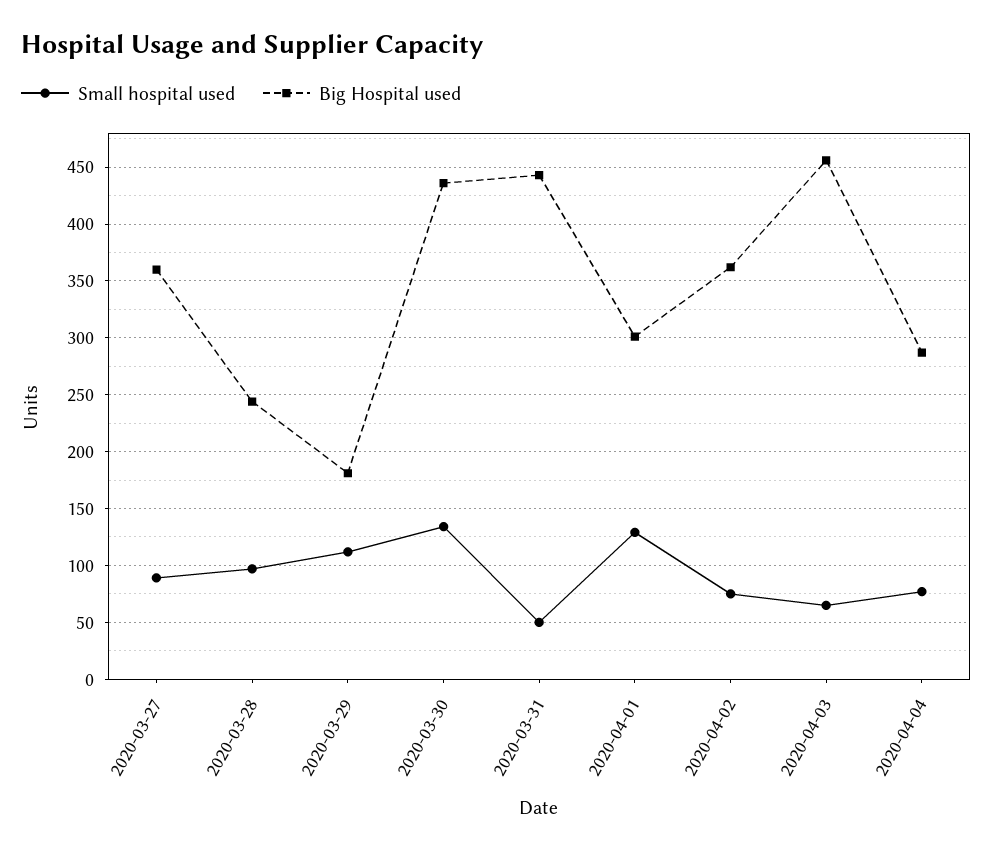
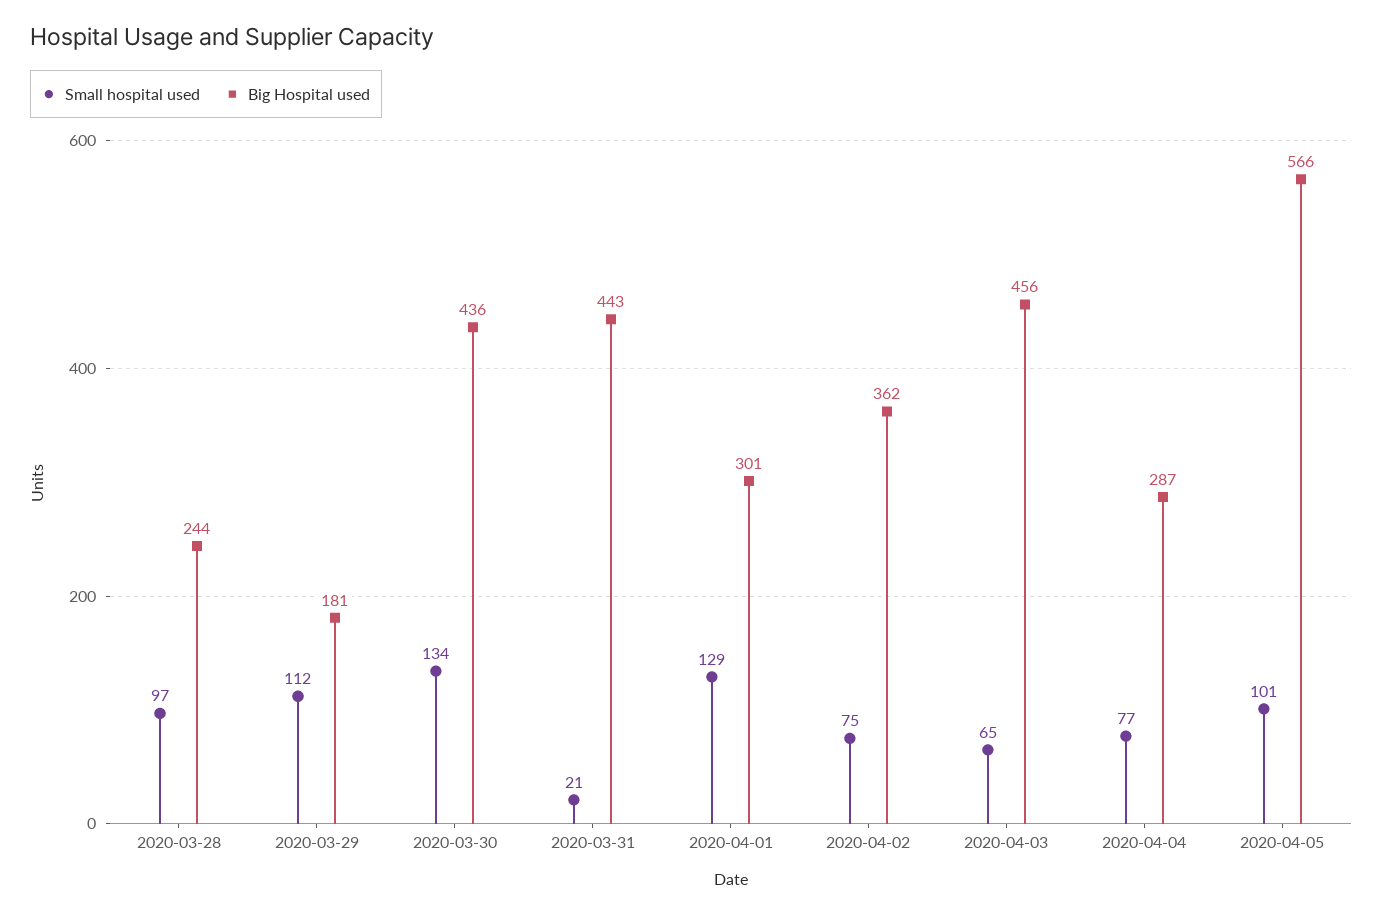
Small hospital used, 2020-03-27: 90 -> none
Big Hospital used, 2020-03-27: 360 -> none
Small hospital used, 2020-03-31: 50 -> 21
Small hospital used, 2020-04-05: none -> 101
Big Hospital used, 2020-04-05: none -> 566

